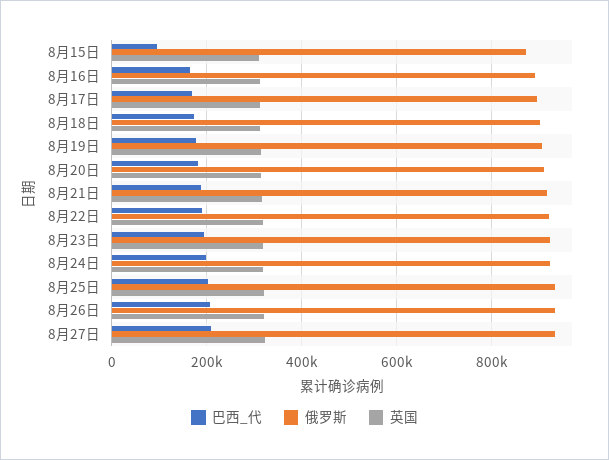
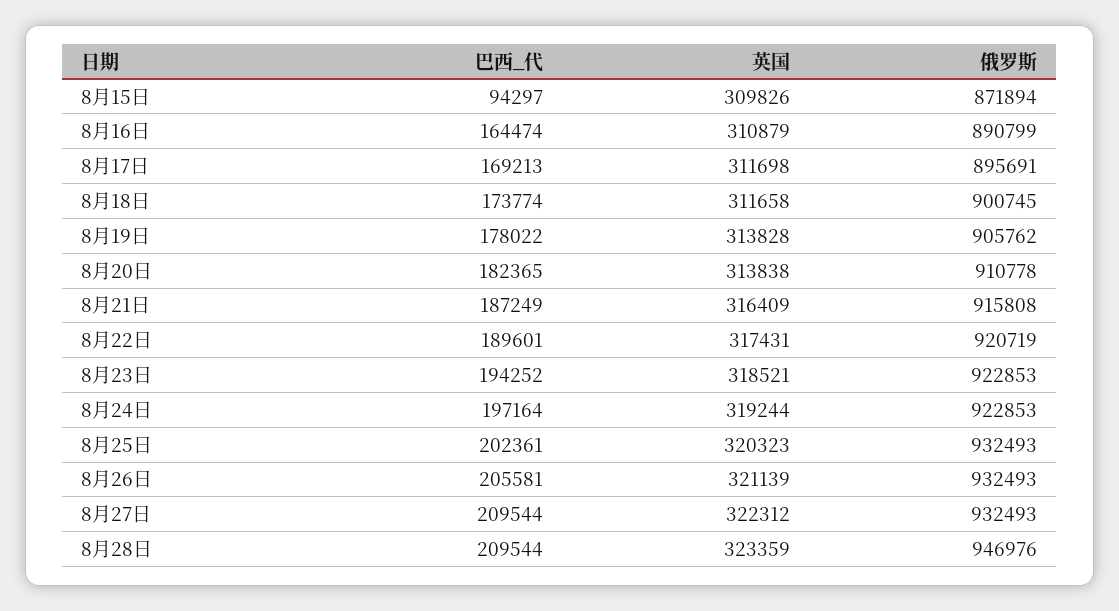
巴西_代, 8月28日: none -> 209544
英国, 8月28日: none -> 323359
俄罗斯, 8月28日: none -> 946976

